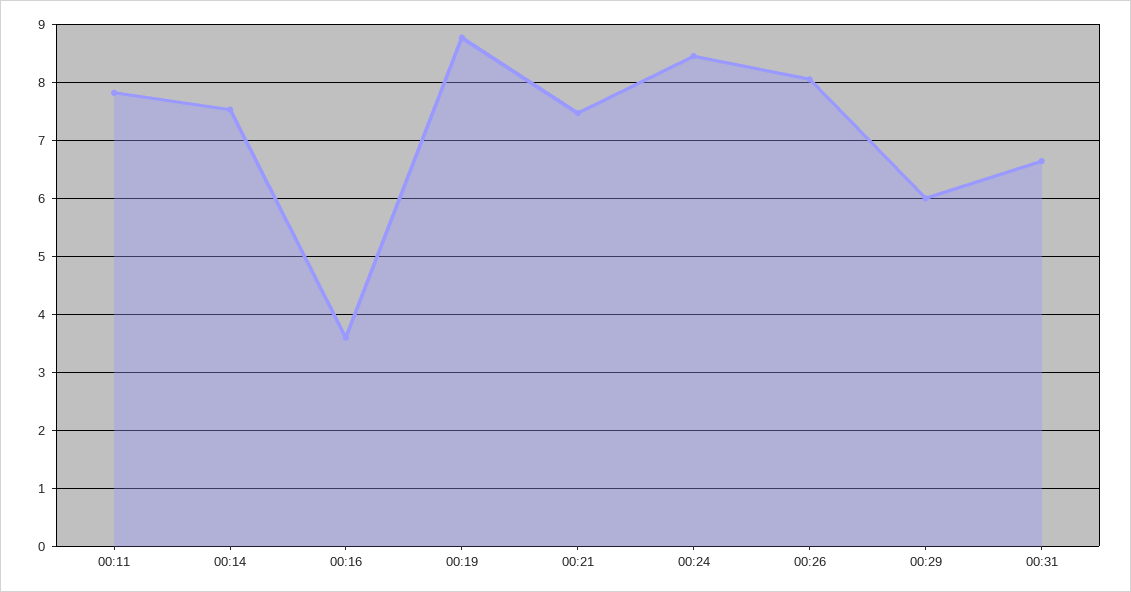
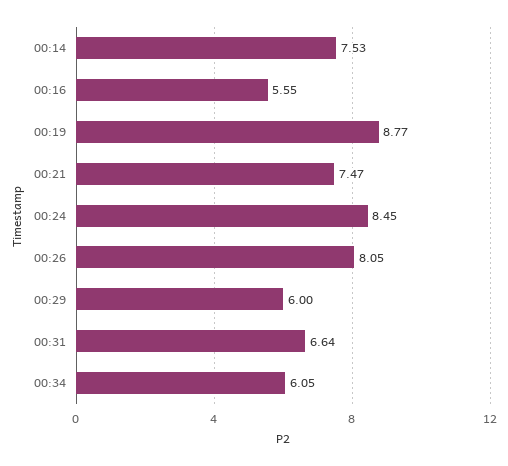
00:11: 7.8 -> none
00:16: 3.6 -> 5.55
00:34: none -> 6.05

